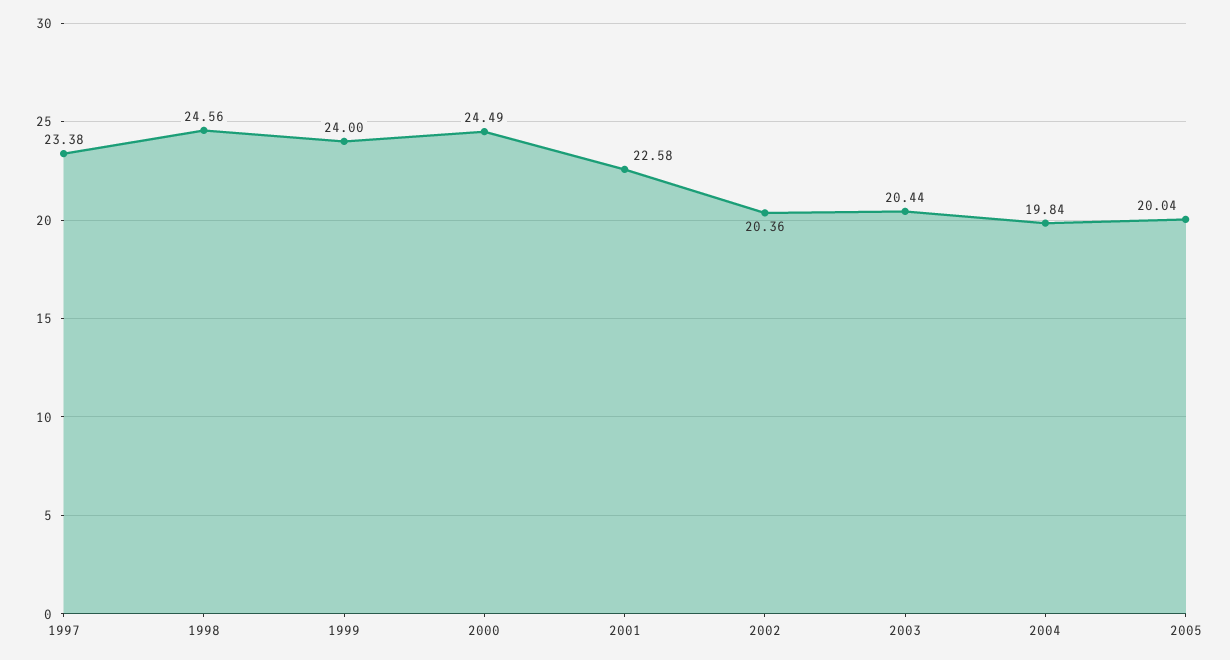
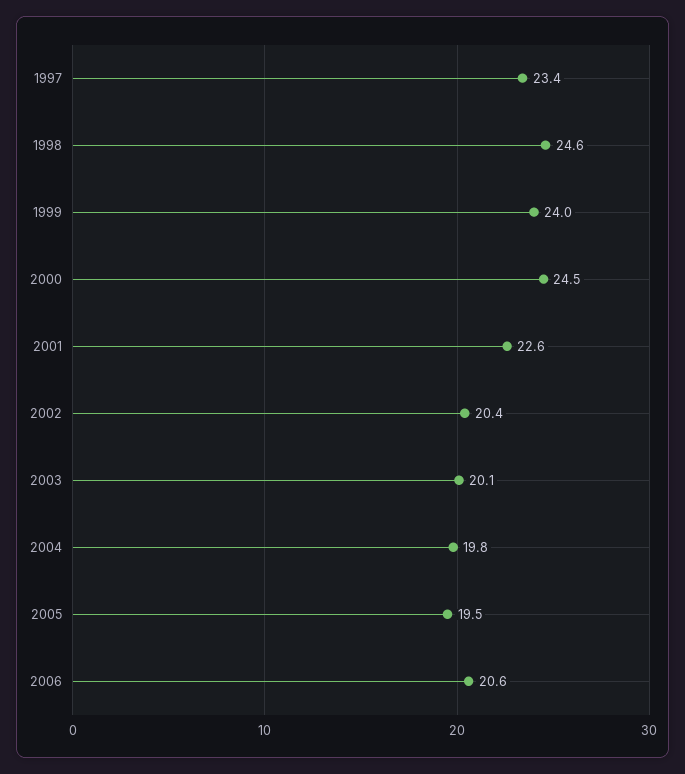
2003: 20.44 -> 20.1
2005: 20.04 -> 19.5
2006: none -> 20.6

